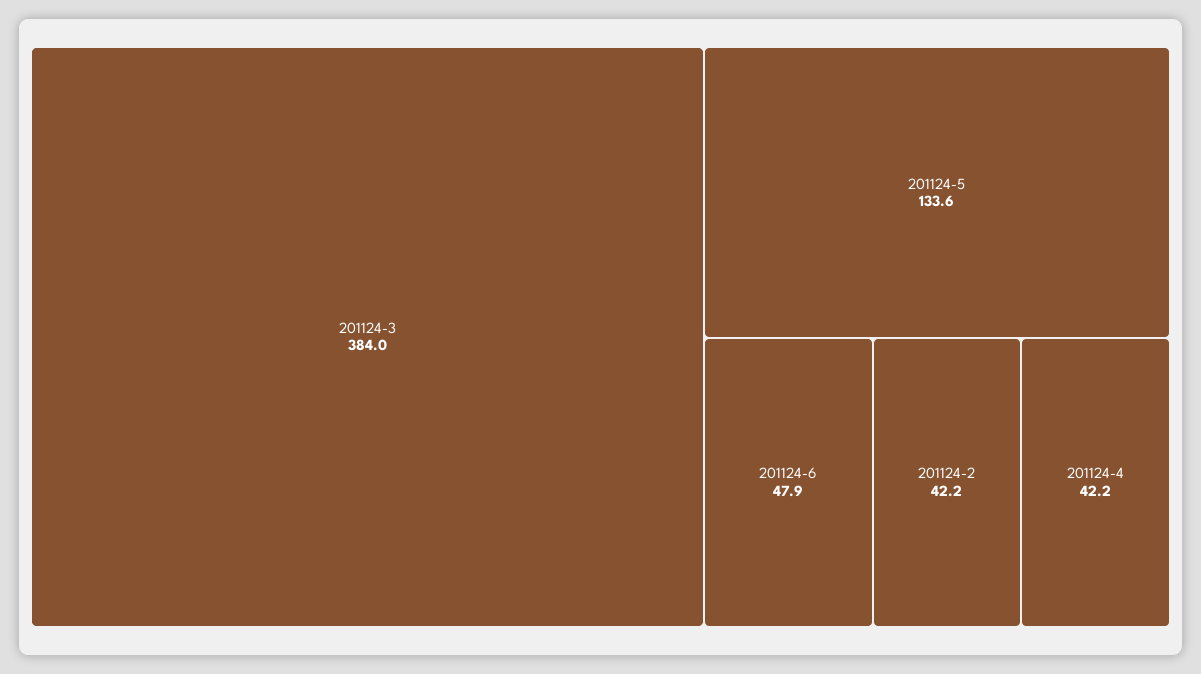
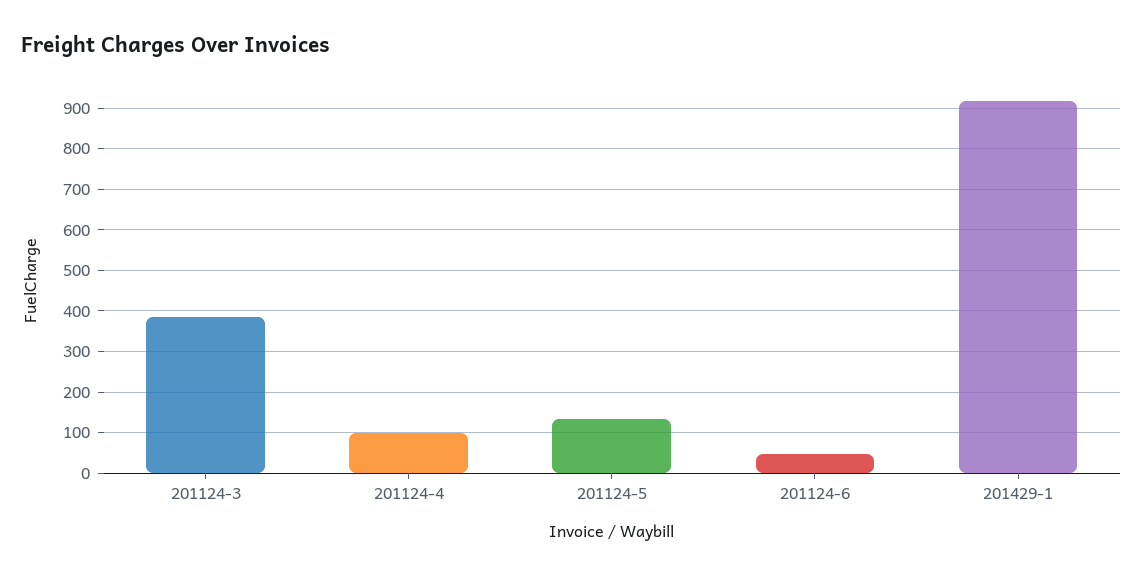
201124-2: 42.2 -> none
201124-4: 42.2 -> 100
201429-1: none -> 920

